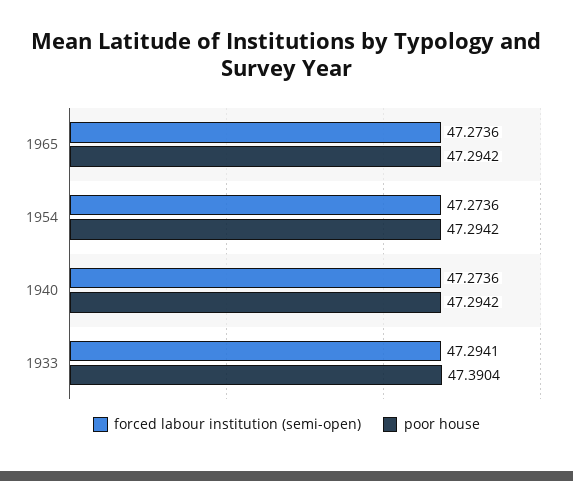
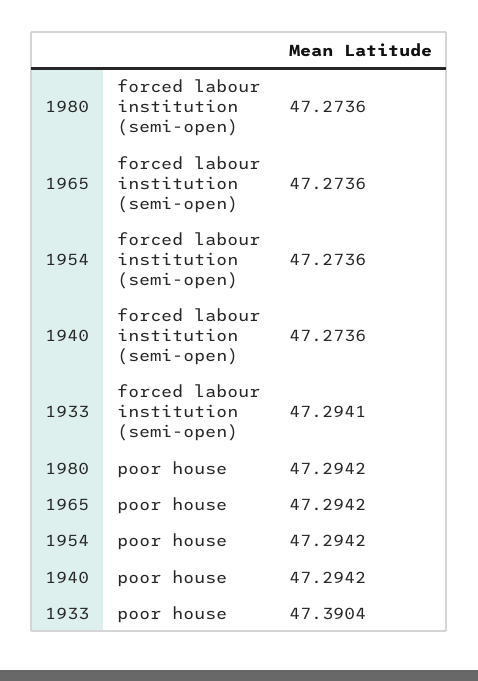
forced labour institution (semi-open), 1980: none -> 47.2736
poor house, 1980: none -> 47.2942

